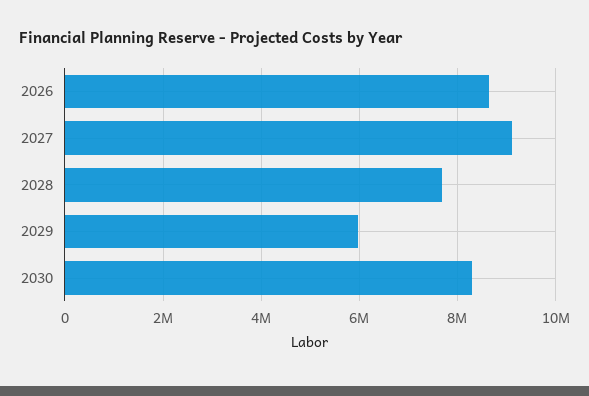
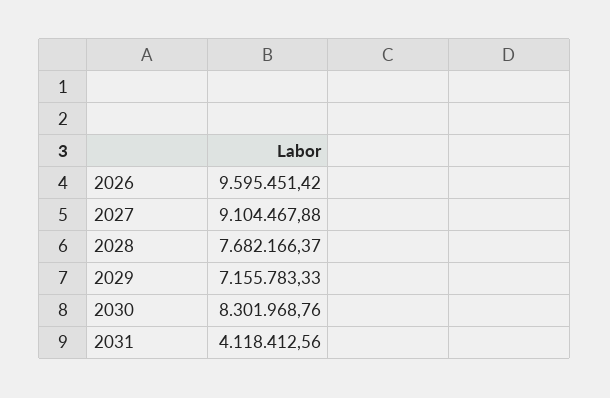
2026: 8600000 -> 9595451.42
2029: 6000000 -> 7155783.33
2031: none -> 4118412.56

